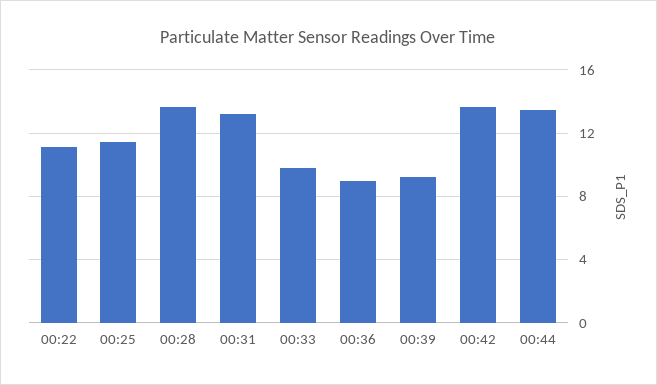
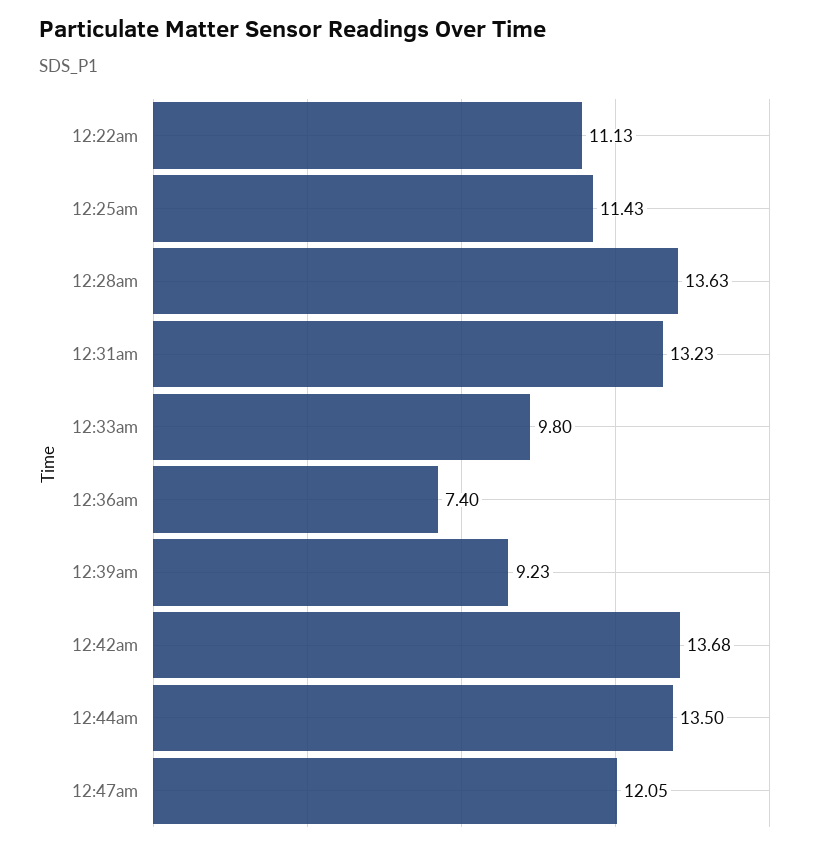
00:36: 9 -> 7.4
12:47am: none -> 12.05

